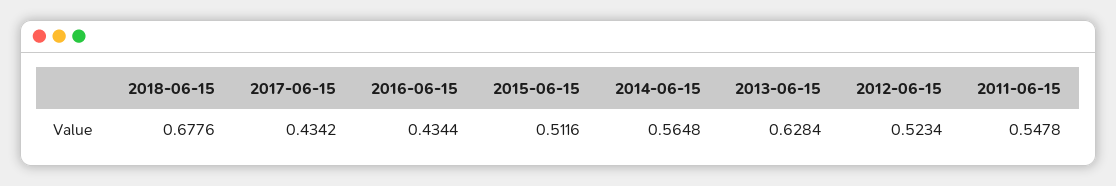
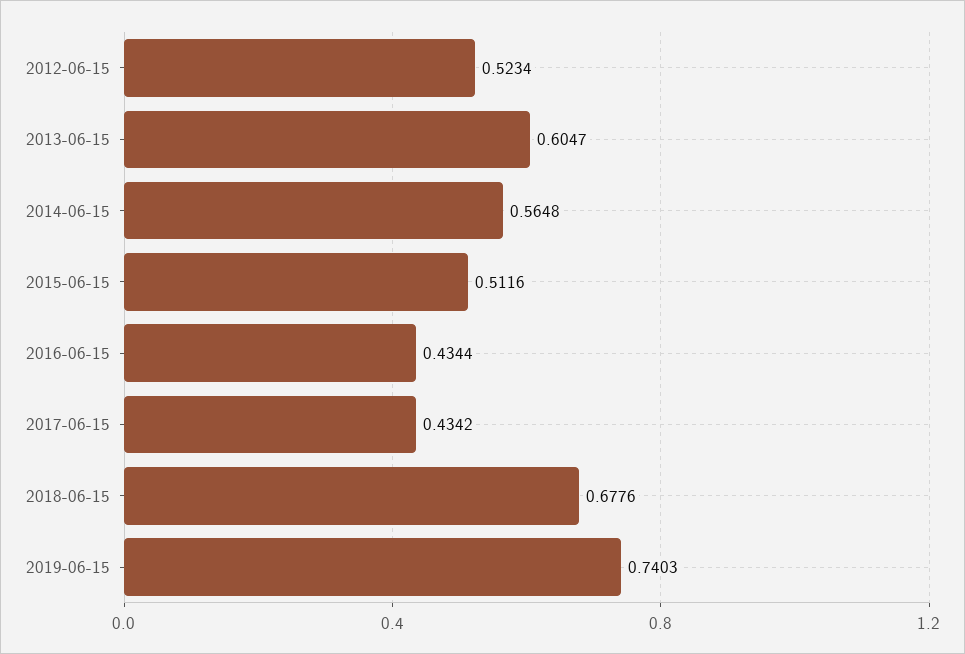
2013-06-15: 0.6284 -> 0.6047
2011-06-15: 0.5478 -> none
2019-06-15: none -> 0.7403

